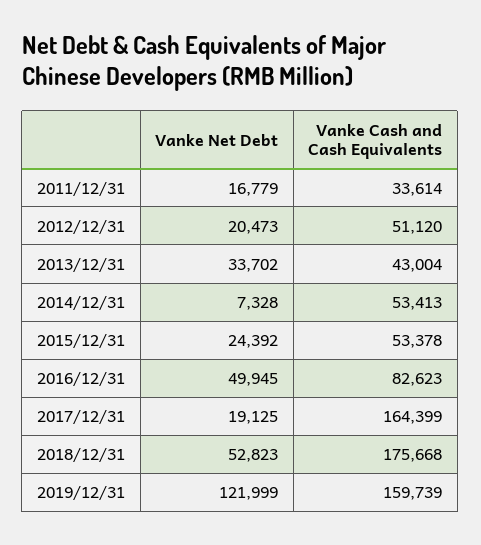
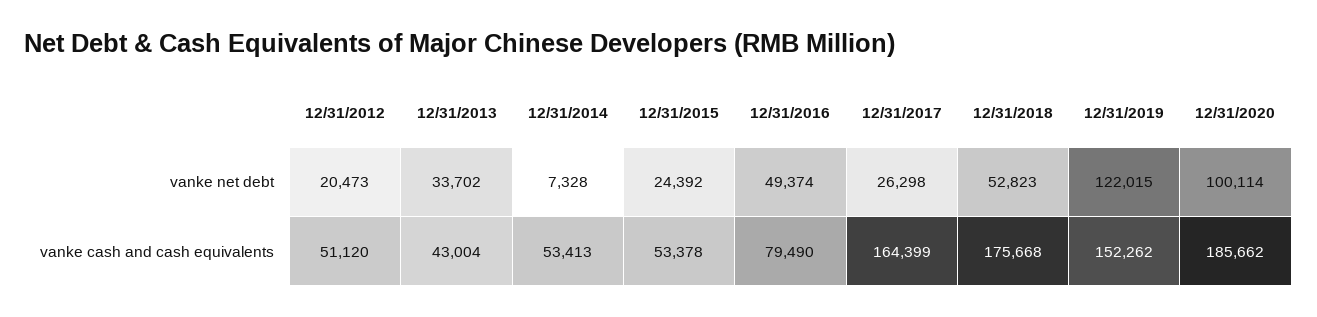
Vanke Net Debt, 2011/12/31: 16779 -> none
Vanke Cash and Cash Equivalents, 2011/12/31: 33614 -> none
Vanke Net Debt, 2016/12/31: 49945 -> 49374
Vanke Cash and Cash Equivalents, 2016/12/31: 82623 -> 79490
Vanke Net Debt, 2017/12/31: 19125 -> 26298
Vanke Net Debt, 2019/12/31: 121999 -> 122015
Vanke Cash and Cash Equivalents, 2019/12/31: 159739 -> 152262
Vanke Net Debt, 12/31/2020: none -> 100114
Vanke Cash and Cash Equivalents, 12/31/2020: none -> 185662

